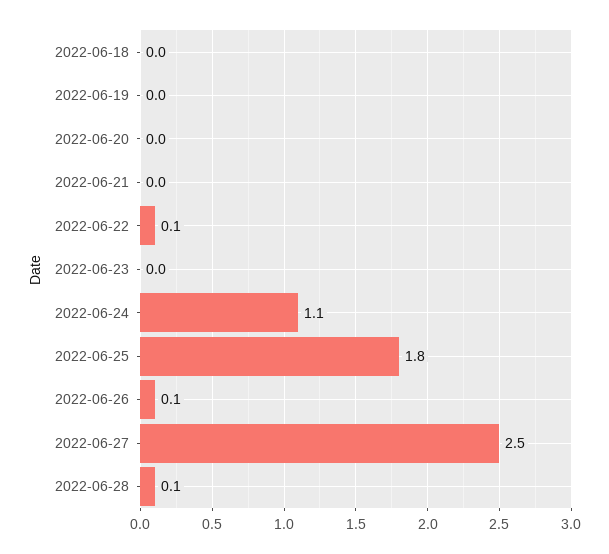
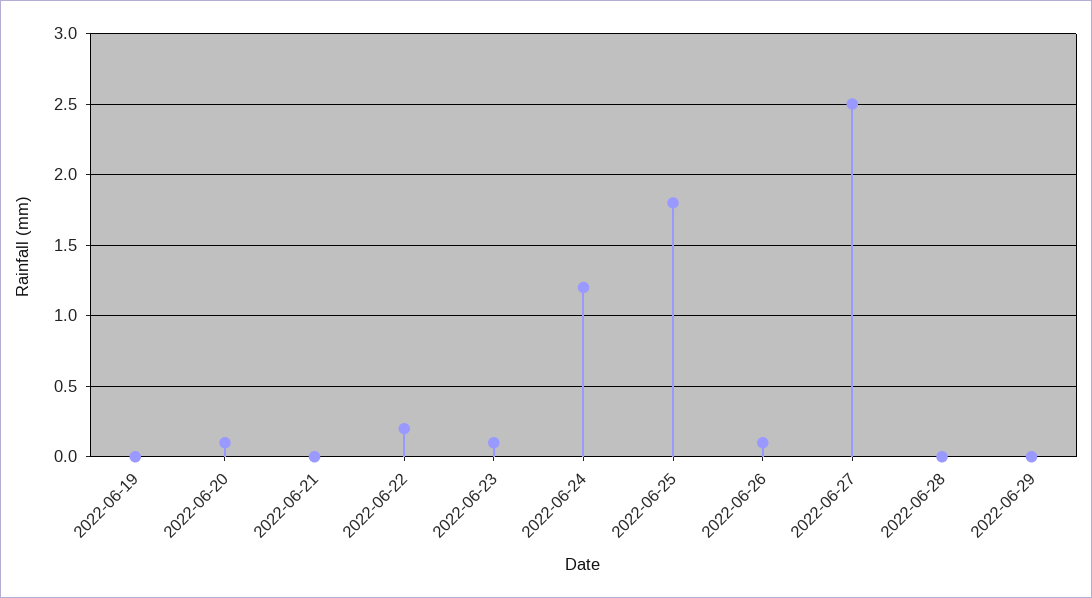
2022-06-18: 0 -> none
2022-06-20: 0 -> 0.1
2022-06-22: 0.1 -> 0.2
2022-06-23: 0 -> 0.1
2022-06-24: 1.1 -> 1.2
2022-06-28: 0.1 -> 0
2022-06-29: none -> 0

